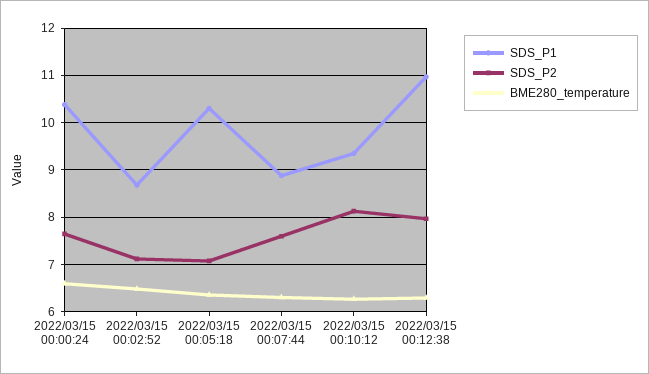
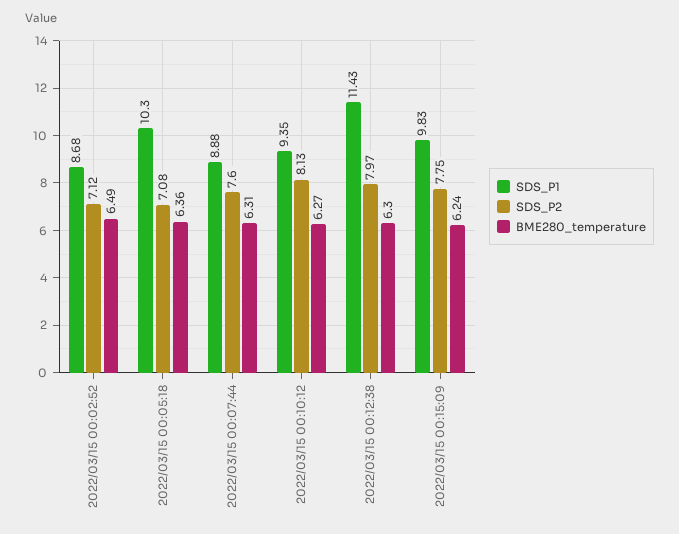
SDS_P1, 2022/03/15 00:00:24: 10.4 -> none
SDS_P2, 2022/03/15 00:00:24: 7.6 -> none
BME280_temperature, 2022/03/15 00:00:24: 6.6 -> none
SDS_P1, 2022/03/15 00:12:38: 11 -> 11.43
SDS_P1, 2022/03/15 00:15:09: none -> 9.83
SDS_P2, 2022/03/15 00:15:09: none -> 7.75
BME280_temperature, 2022/03/15 00:15:09: none -> 6.24

